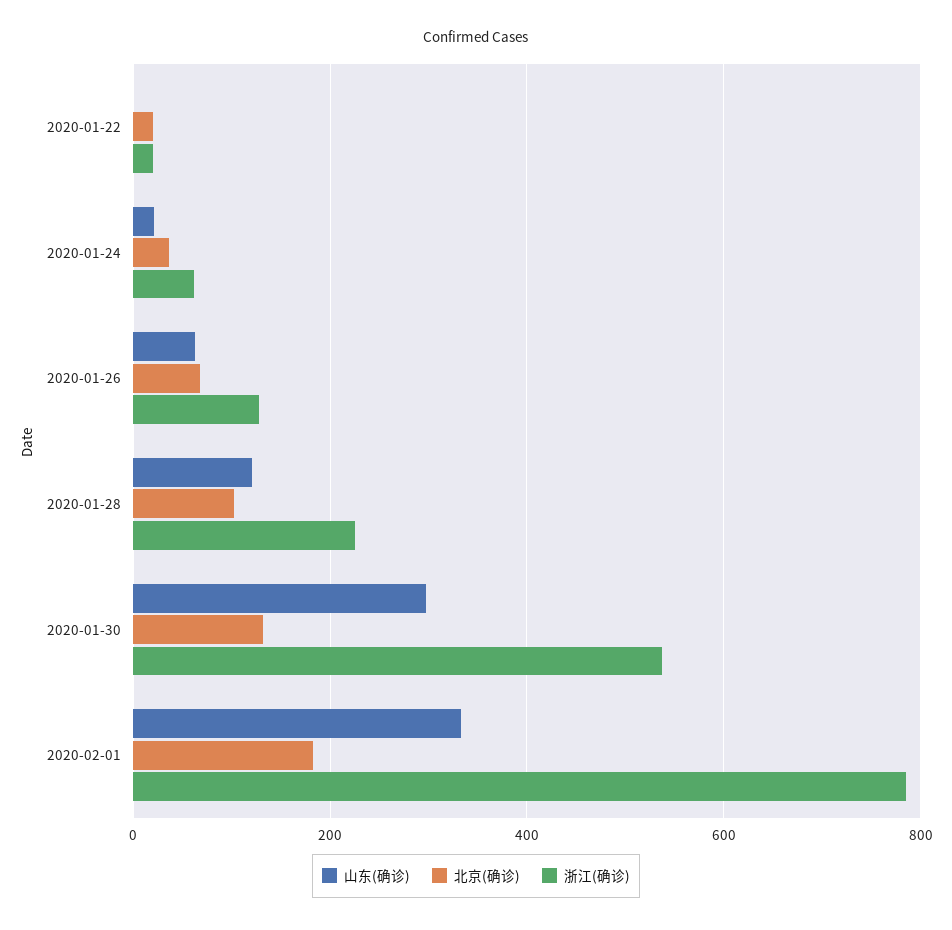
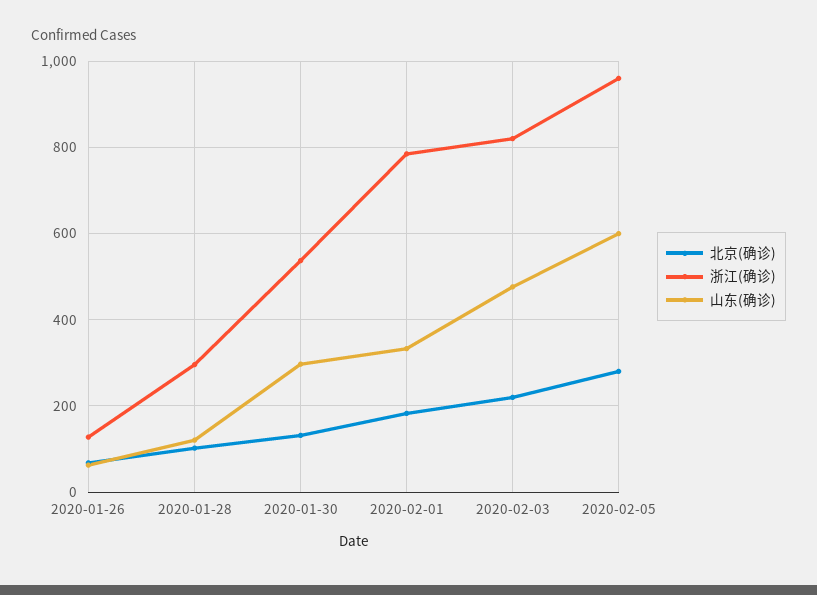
山东(确诊), 2020-01-22: 0 -> none
北京(确诊), 2020-01-22: 20 -> none
浙江(确诊), 2020-01-22: 20 -> none
山东(确诊), 2020-01-24: 20 -> none
北京(确诊), 2020-01-24: 40 -> none
浙江(确诊), 2020-01-24: 60 -> none
浙江(确诊), 2020-01-28: 220 -> 300
北京(确诊), 2020-02-03: none -> 220
浙江(确诊), 2020-02-03: none -> 820
山东(确诊), 2020-02-03: none -> 480
北京(确诊), 2020-02-05: none -> 280
浙江(确诊), 2020-02-05: none -> 960
山东(确诊), 2020-02-05: none -> 600

